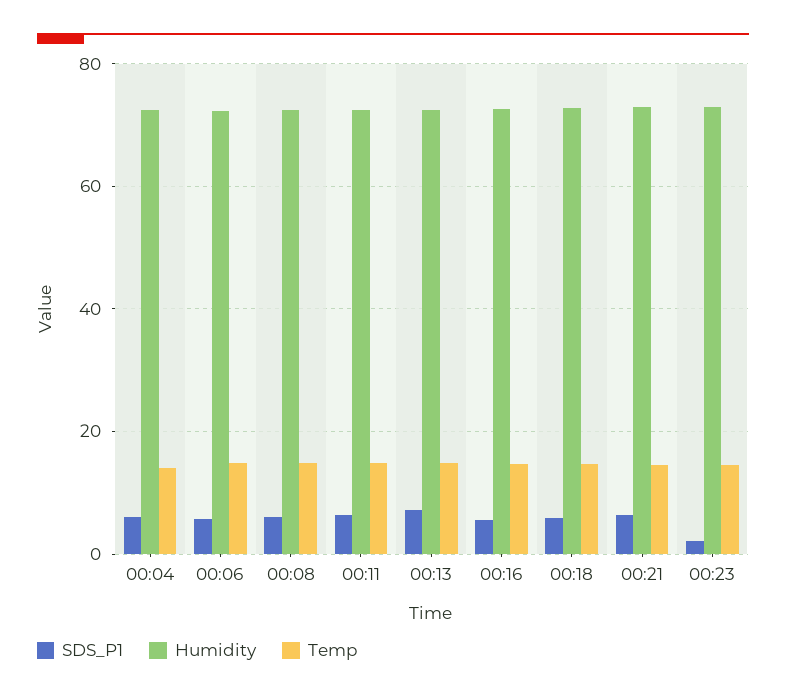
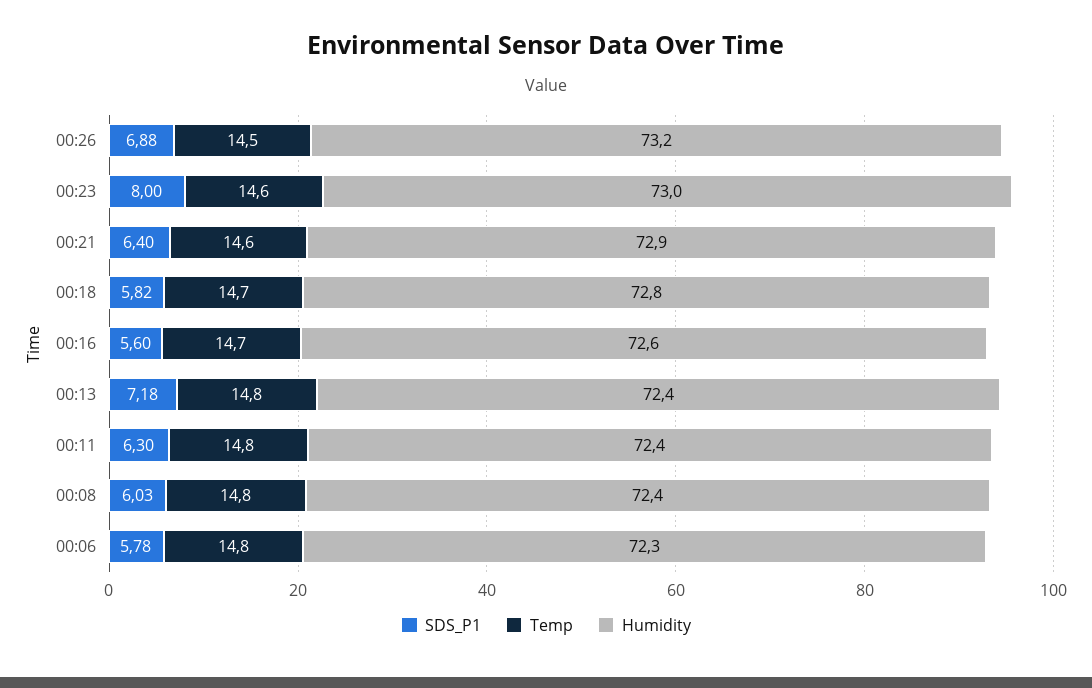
SDS_P1, 00:04: 6 -> none
Humidity, 00:04: 72 -> none
Temp, 00:04: 14 -> none
SDS_P1, 00:23: 2 -> 8
SDS_P1, 00:26: none -> 6.88
Temp, 00:26: none -> 14.5
Humidity, 00:26: none -> 73.2

